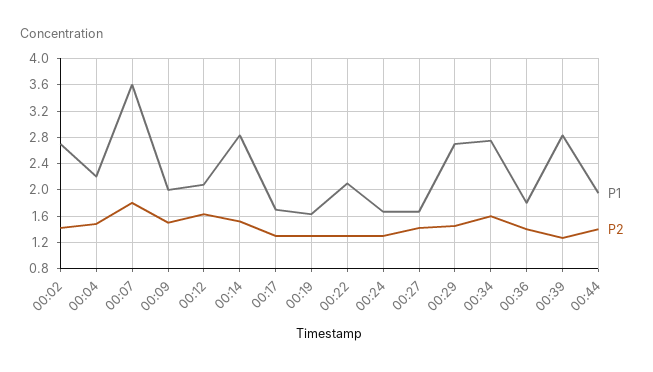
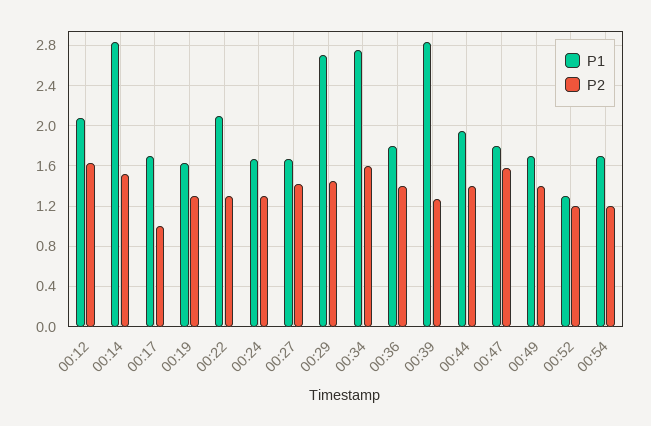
P1, 00:02: 2.7 -> none
P2, 00:02: 1.4 -> none
P1, 00:04: 2.2 -> none
P2, 00:04: 1.5 -> none
P1, 00:07: 3.6 -> none
P2, 00:07: 1.8 -> none
P1, 00:09: 2 -> none
P2, 00:09: 1.5 -> none
P2, 00:17: 1.3 -> 1
P1, 00:47: none -> 1.8
P2, 00:47: none -> 1.6
P1, 00:49: none -> 1.7
P2, 00:49: none -> 1.4
P1, 00:52: none -> 1.3
P2, 00:52: none -> 1.2
P1, 00:54: none -> 1.7
P2, 00:54: none -> 1.2

